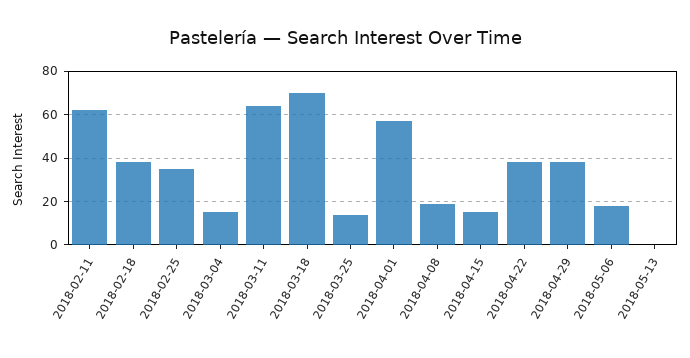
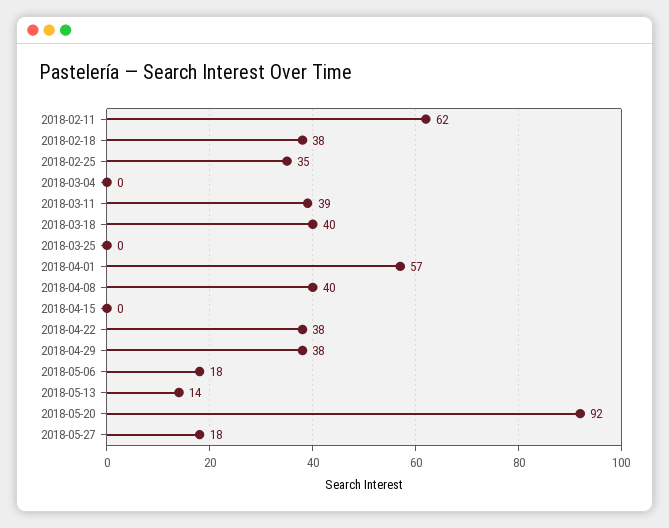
2018-03-04: 15 -> 0
2018-03-11: 65 -> 39
2018-03-18: 70 -> 40
2018-03-25: 15 -> 0
2018-04-08: 20 -> 40
2018-04-15: 15 -> 0
2018-05-13: 0 -> 14
2018-05-20: none -> 92
2018-05-27: none -> 18

